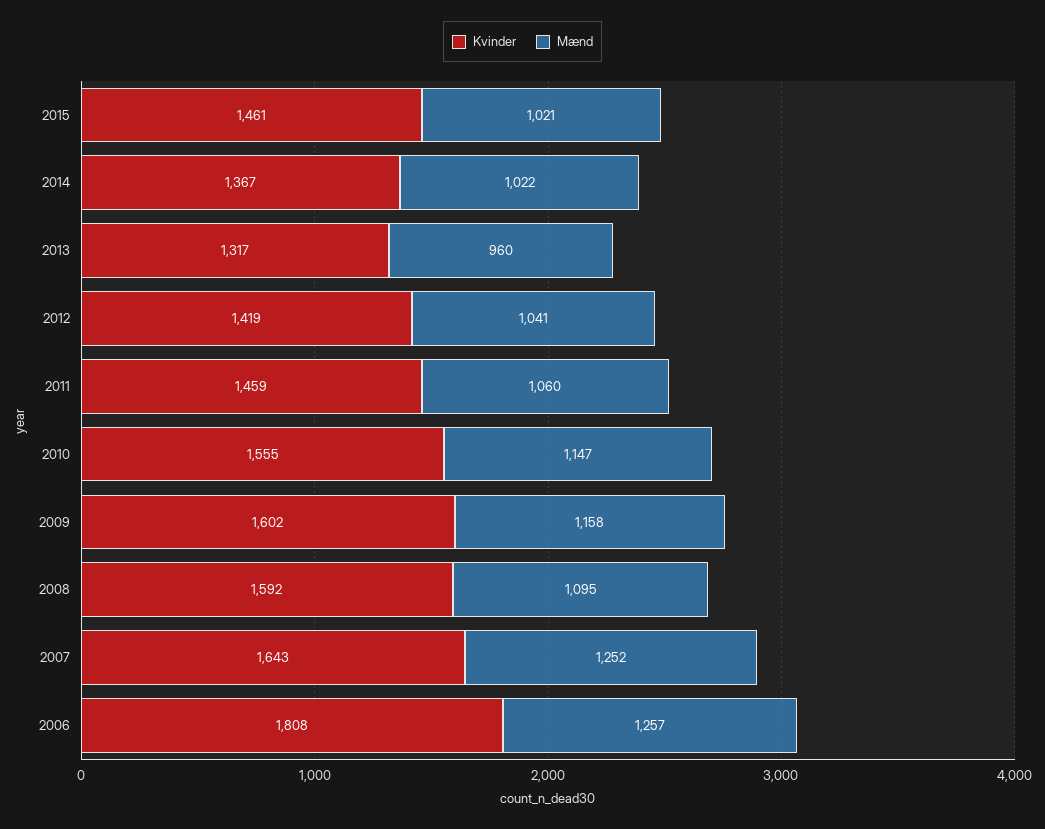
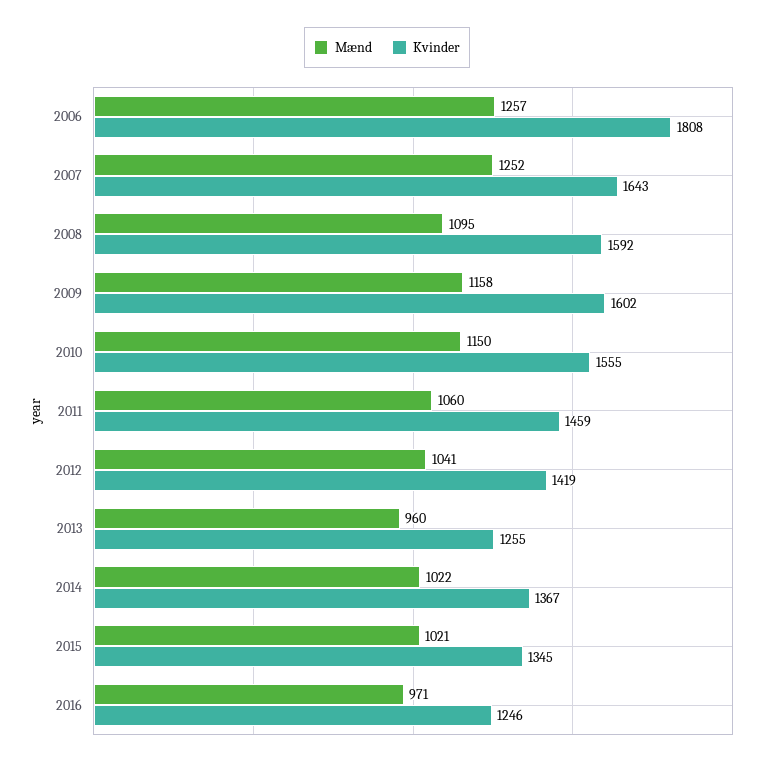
Kvinder, 2015: 1461 -> 1345
Kvinder, 2013: 1317 -> 1255
Mænd, 2010: 1147 -> 1150
Mænd, 2016: none -> 971
Kvinder, 2016: none -> 1246

